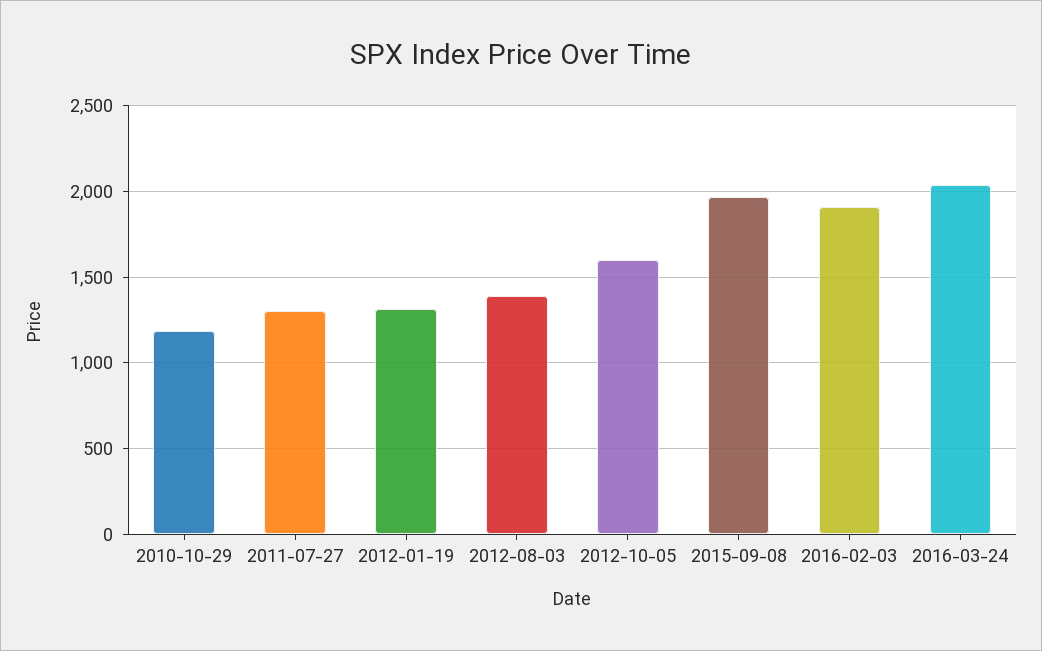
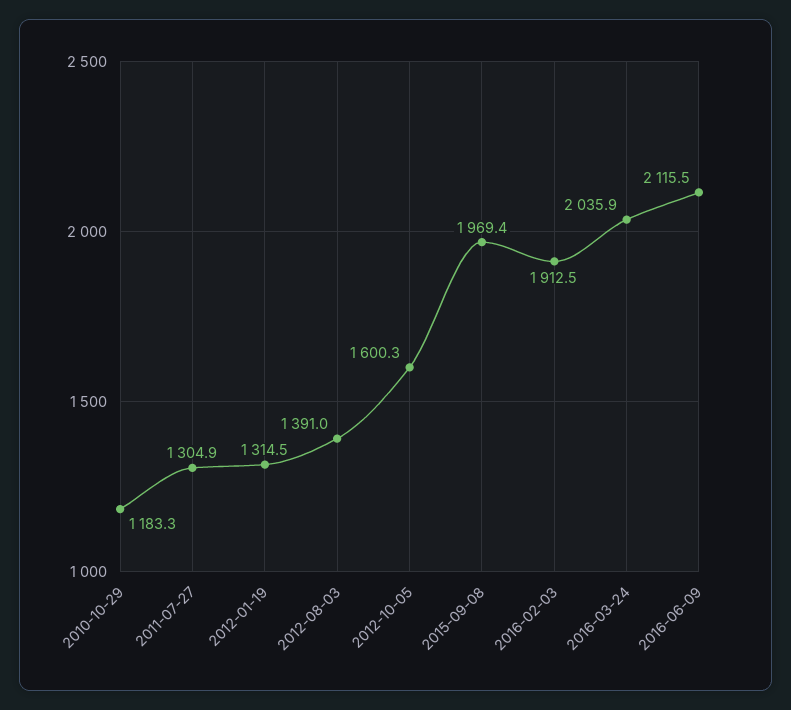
2016-06-09: none -> 2115.5

